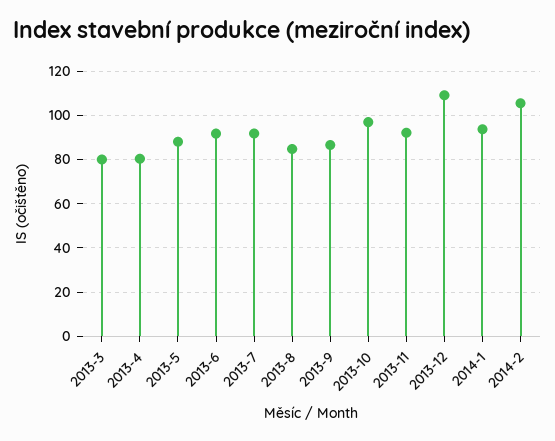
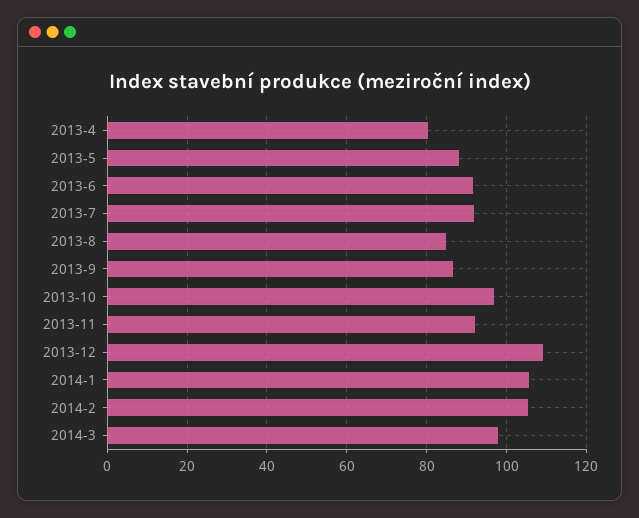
2013-3: 80 -> none
2014-1: 95 -> 106
2014-3: none -> 98

